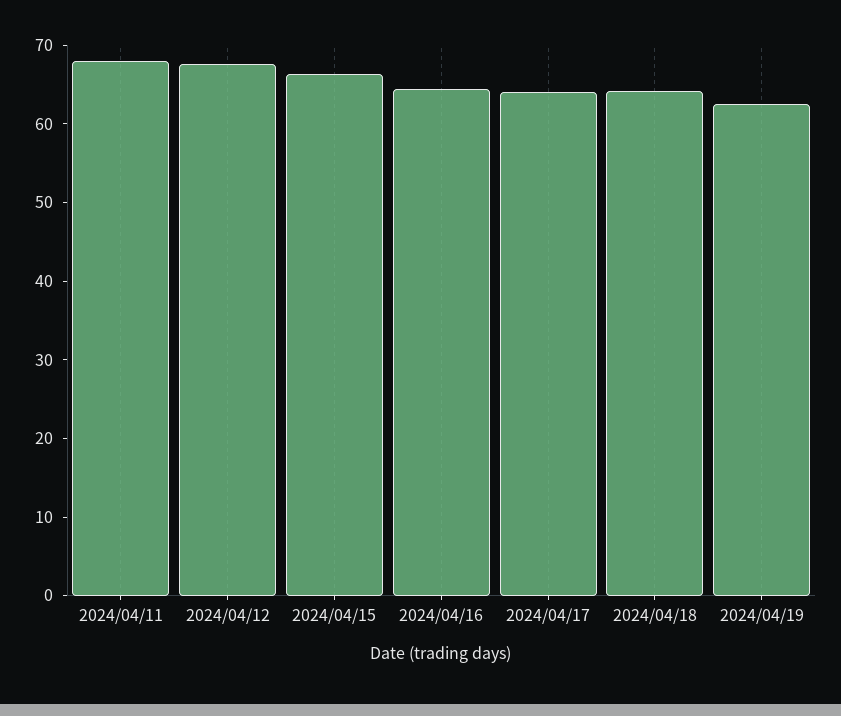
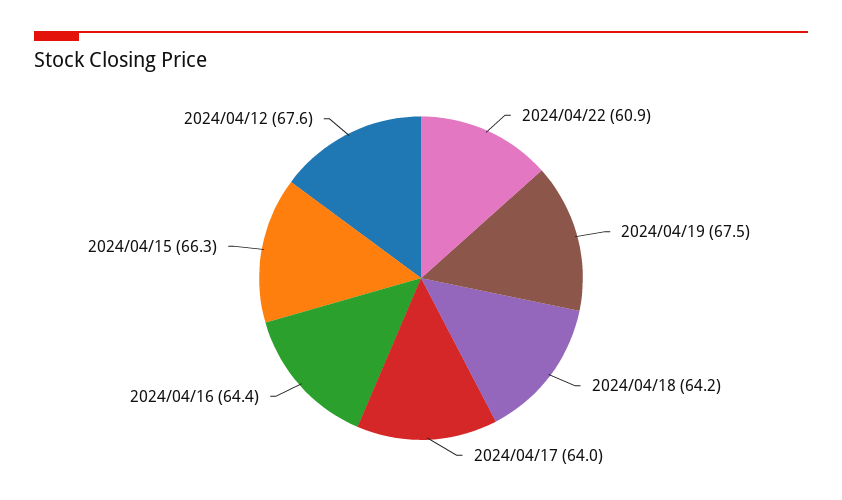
2024/04/11: 68 -> none
2024/04/19: 62 -> 67.5
2024/04/22: none -> 60.9

